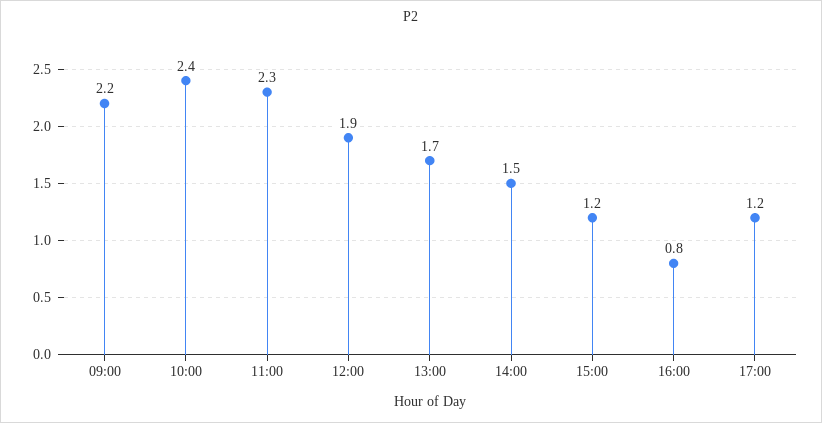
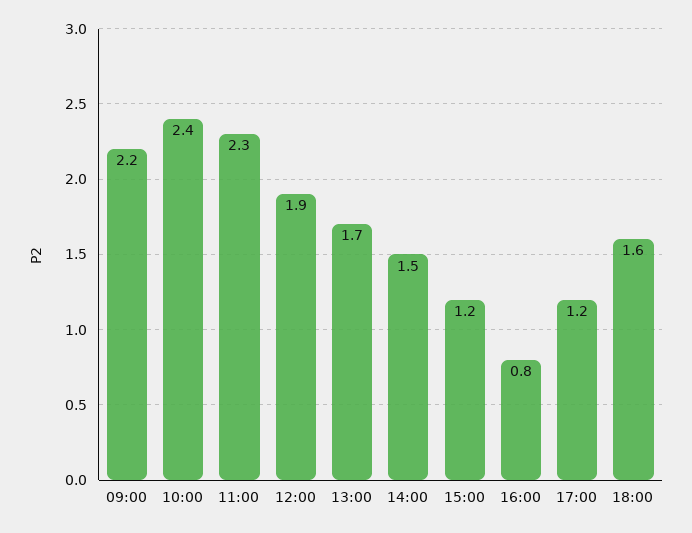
18:00: none -> 1.6

